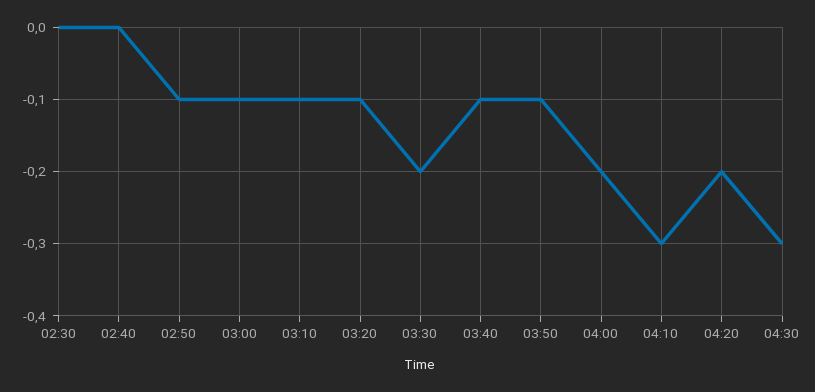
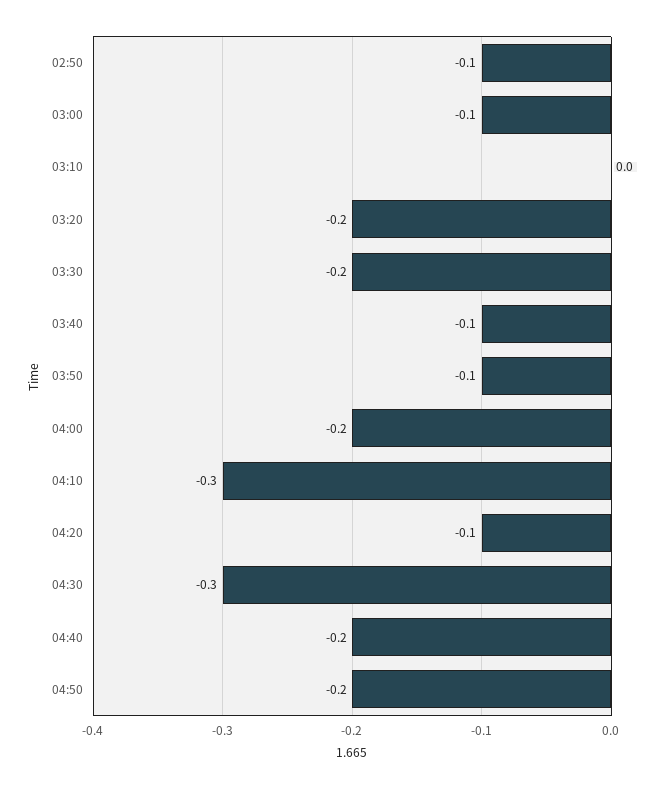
02:30: 0 -> none
02:40: 0 -> none
03:10: -0.1 -> 0
03:20: -0.1 -> -0.2
04:20: -0.2 -> -0.1
04:40: none -> -0.2
04:50: none -> -0.2

